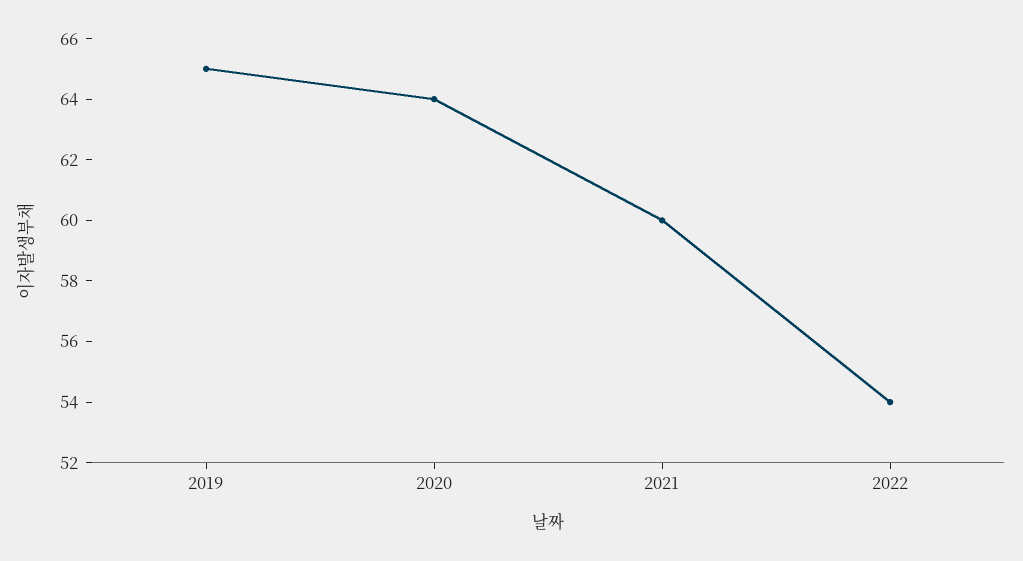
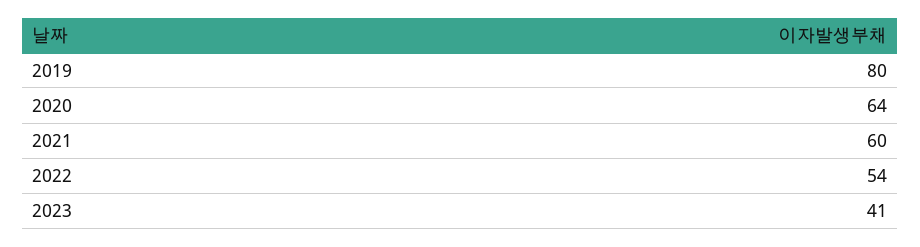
2019: 65 -> 80
2023: none -> 41

